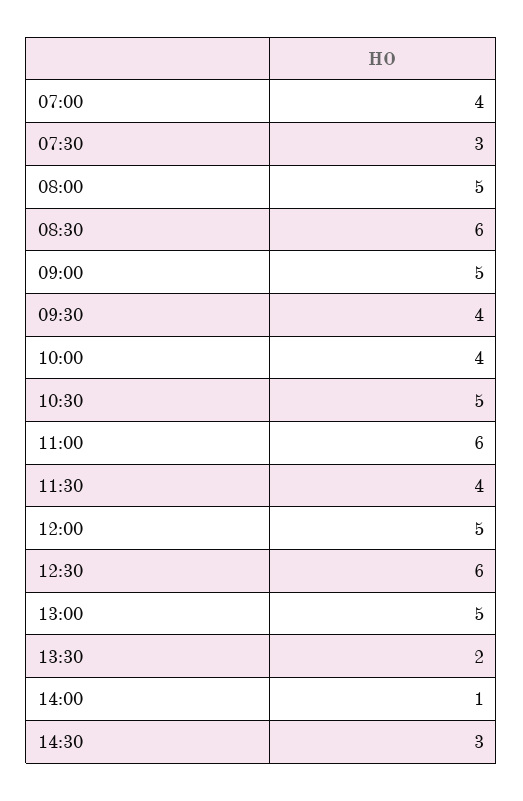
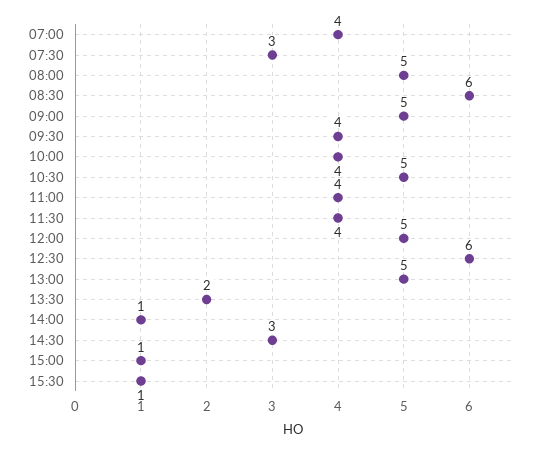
11:00: 6 -> 4
15:00: none -> 1
15:30: none -> 1

